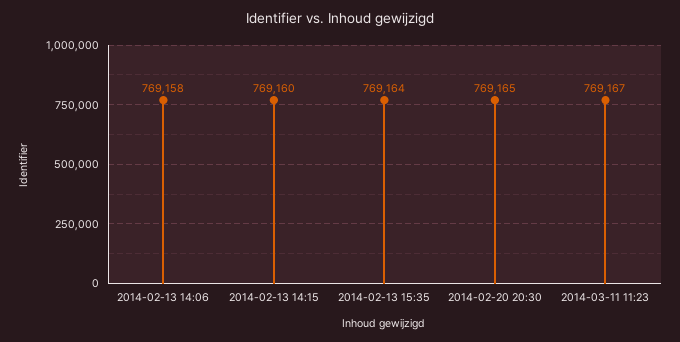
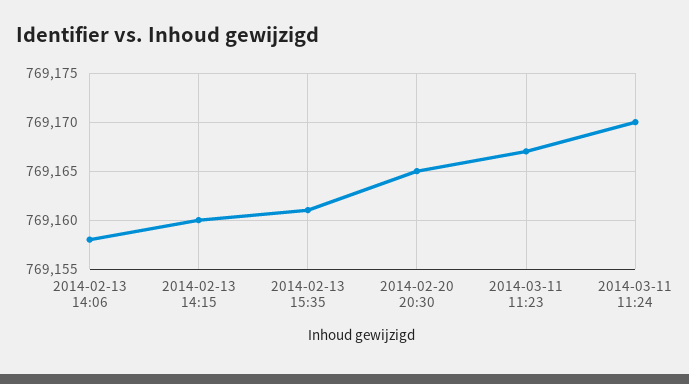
2014-02-13 15:35: 769164 -> 769161
2014-03-11 11:24: none -> 769170

